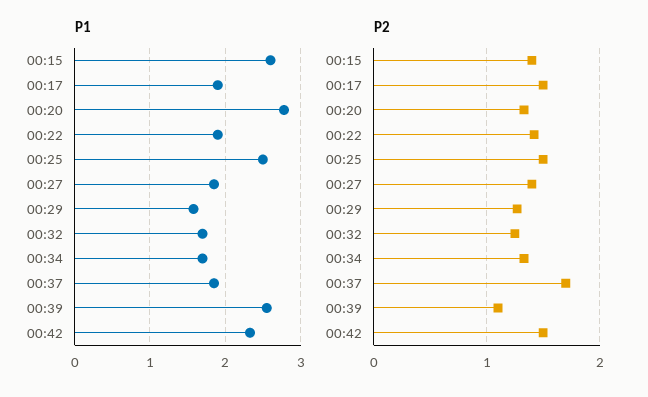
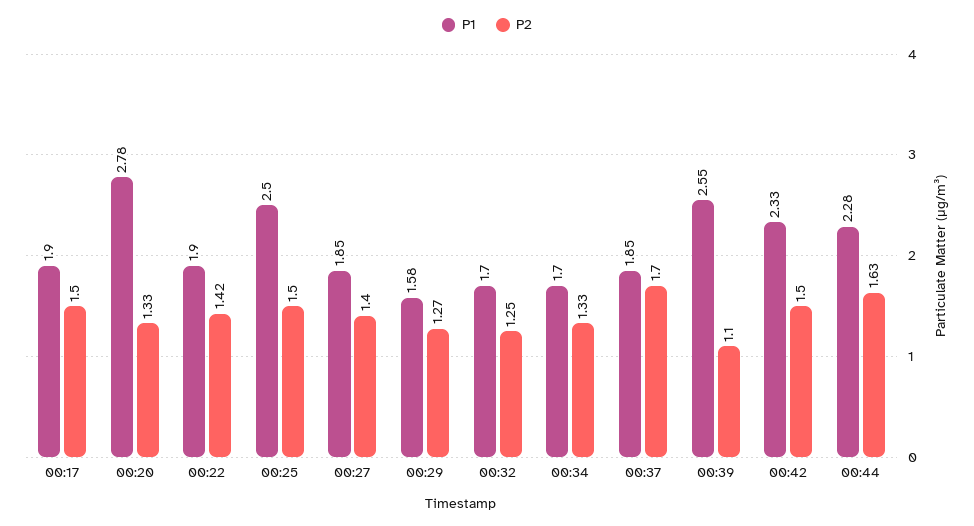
P1, 00:15: 2.6 -> none
P2, 00:15: 1.4 -> none
P1, 00:44: none -> 2.28
P2, 00:44: none -> 1.63

